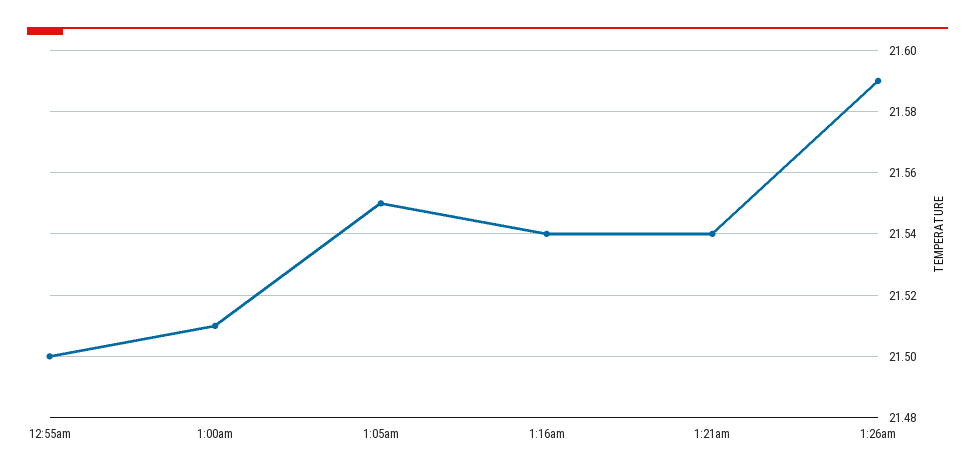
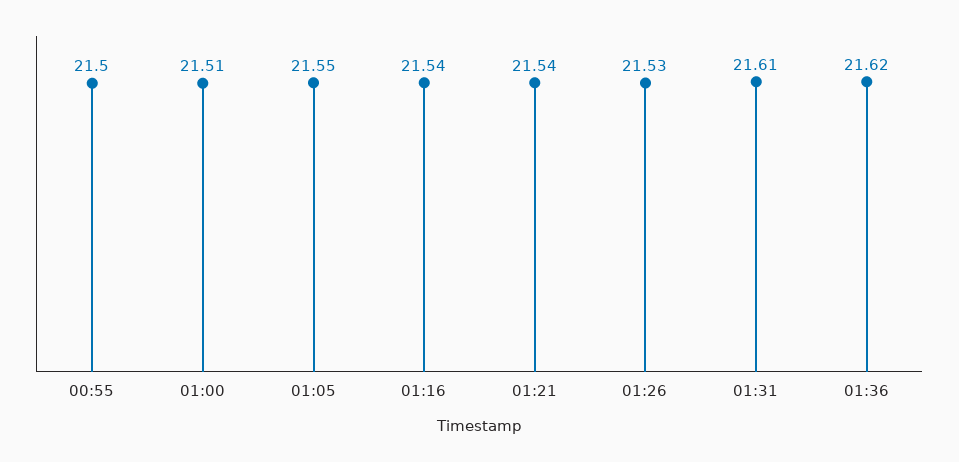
1:26am: 21.59 -> 21.53
01:31: none -> 21.61
01:36: none -> 21.62

